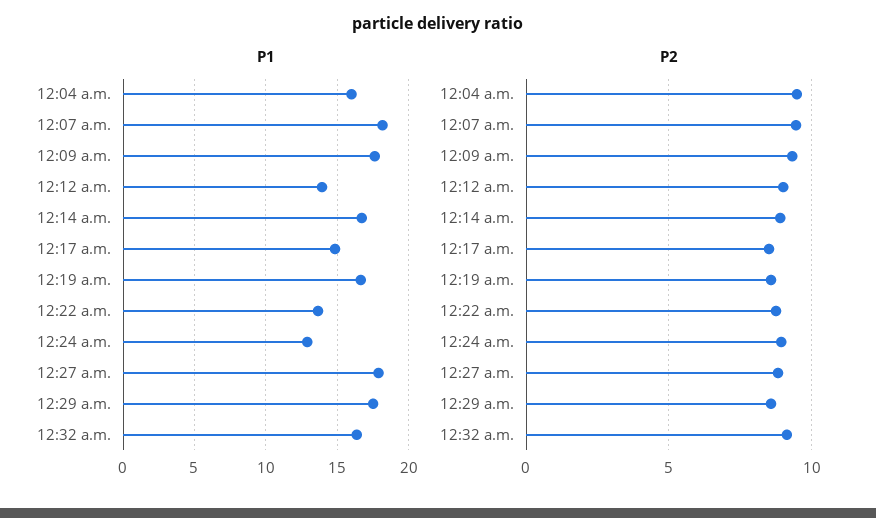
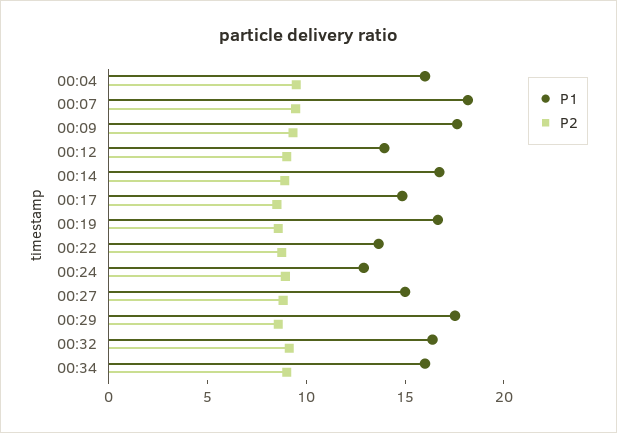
P1, 12:27 a.m.: 18 -> 15
P1, 00:34: none -> 16
P2, 00:34: none -> 9

